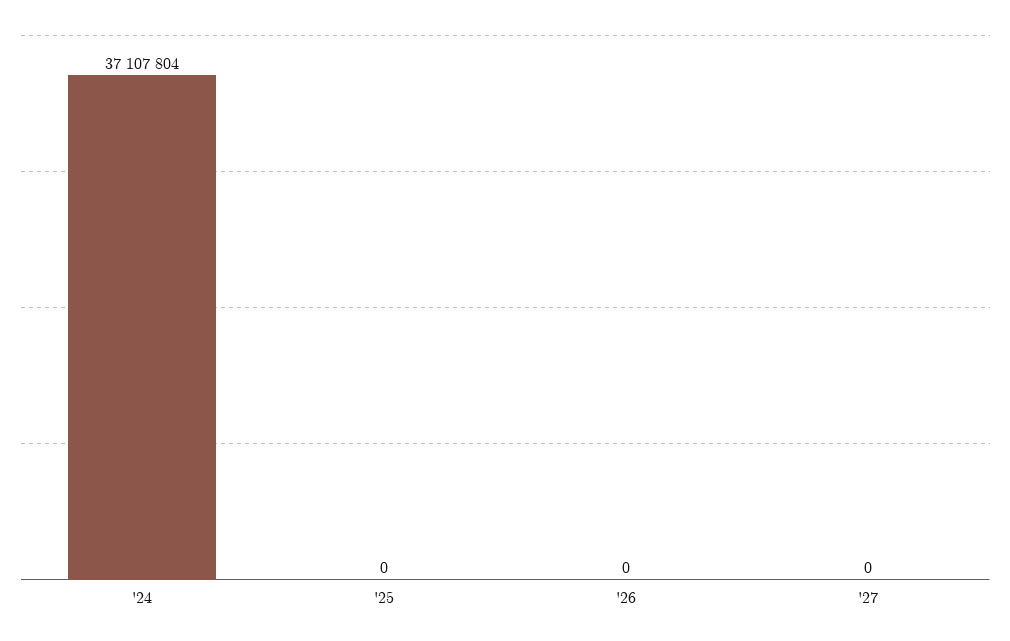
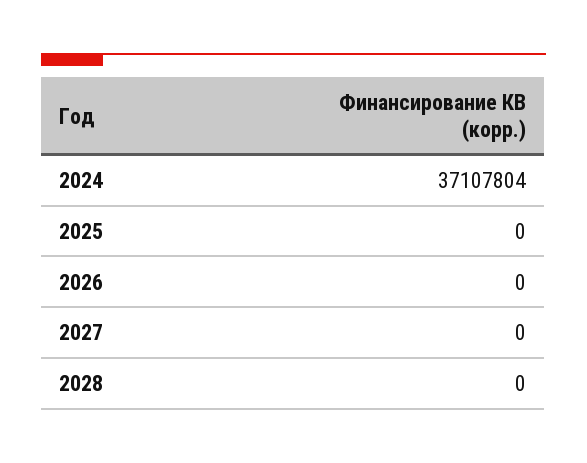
2028: none -> 0

